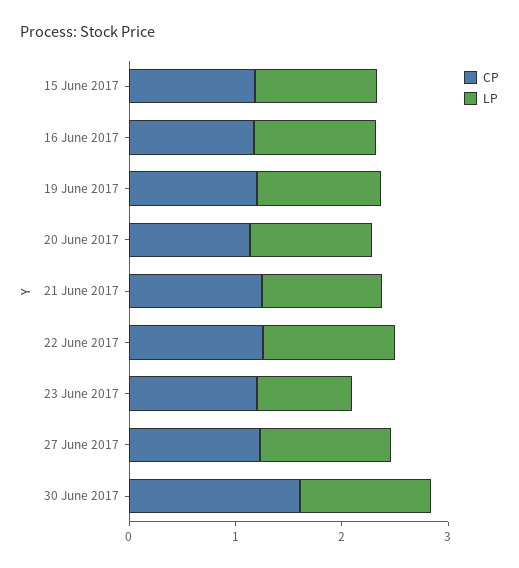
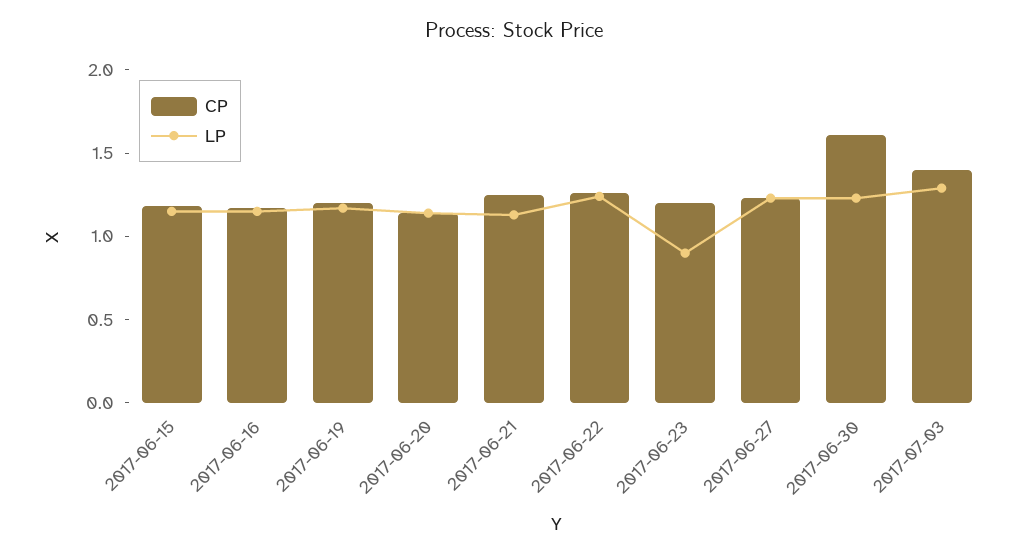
CP, 2017-07-03: none -> 1.4
LP, 2017-07-03: none -> 1.3

